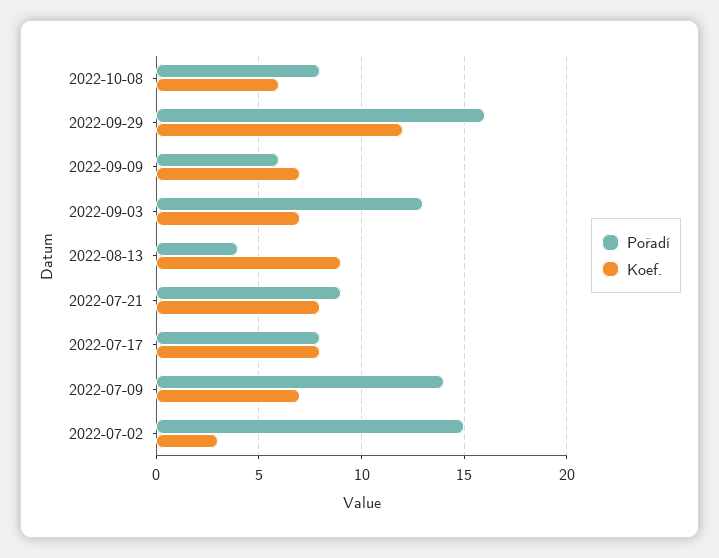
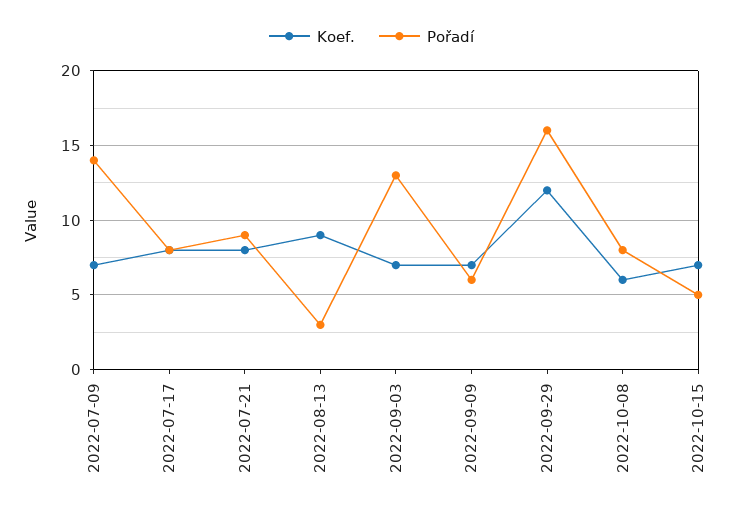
Pořadí, 2022-08-13: 4 -> 3
Pořadí, 2022-07-02: 15 -> none
Koef., 2022-07-02: 3 -> none
Koef., 2022-10-15: none -> 7
Pořadí, 2022-10-15: none -> 5

